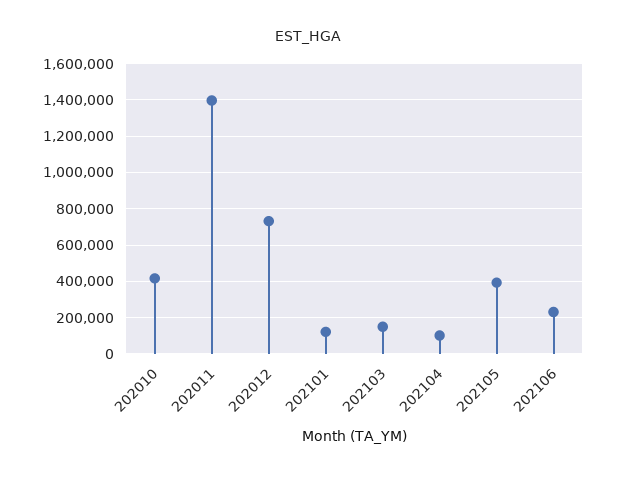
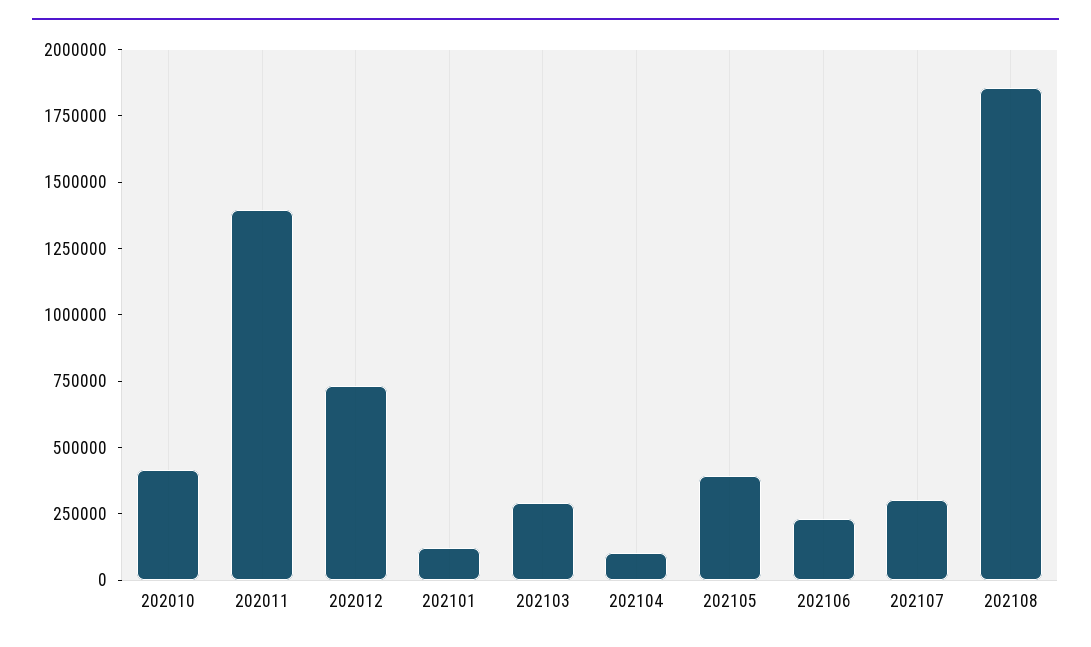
202103: 150000 -> 300000
202107: none -> 300000
202108: none -> 1850000

